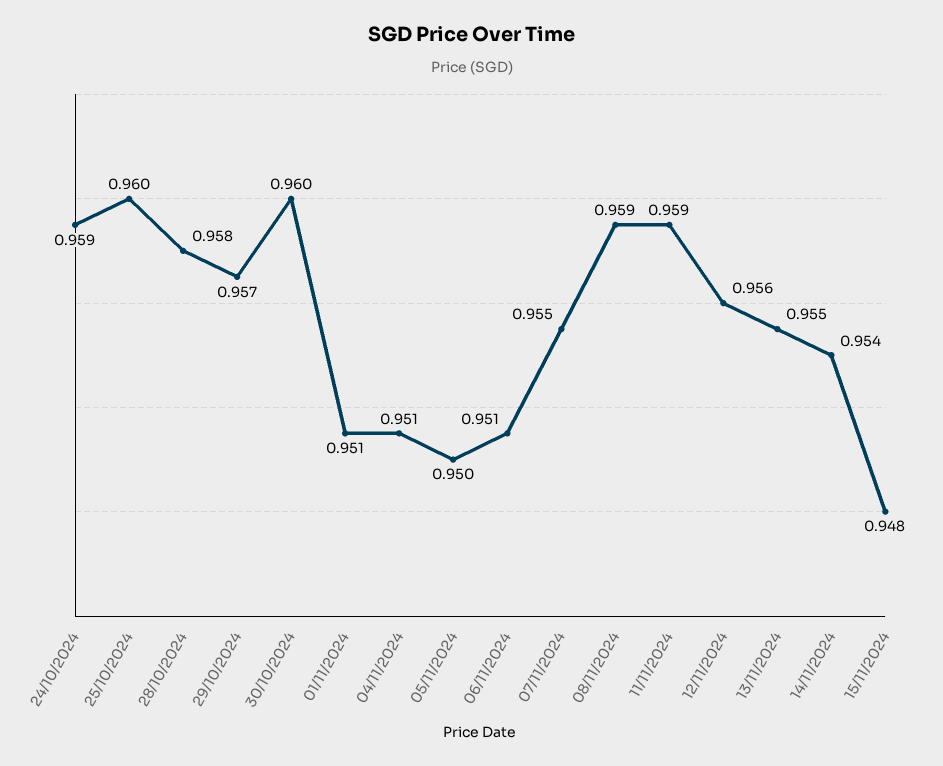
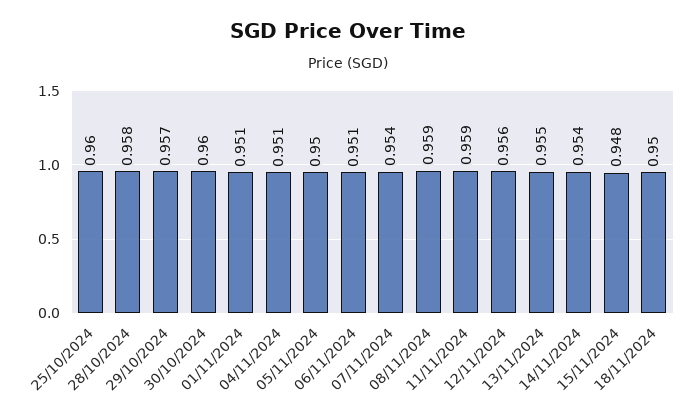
24/10/2024: 0.959 -> none
07/11/2024: 0.955 -> 0.954
18/11/2024: none -> 0.95

